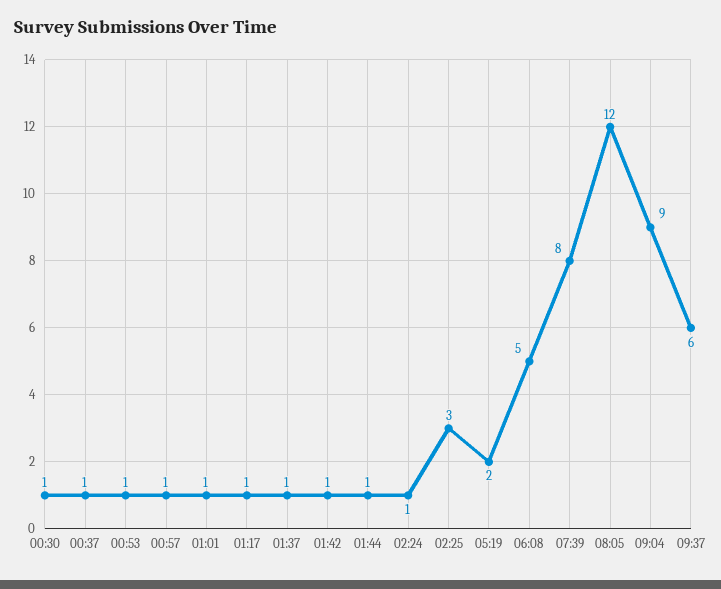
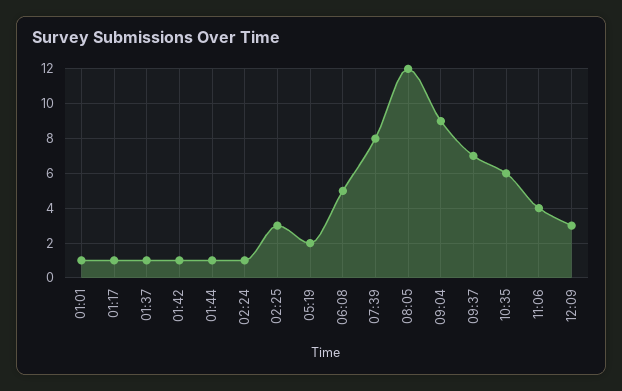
00:30: 1 -> none
00:37: 1 -> none
00:53: 1 -> none
00:57: 1 -> none
09:37: 6 -> 7
10:35: none -> 6
11:06: none -> 4
12:09: none -> 3

